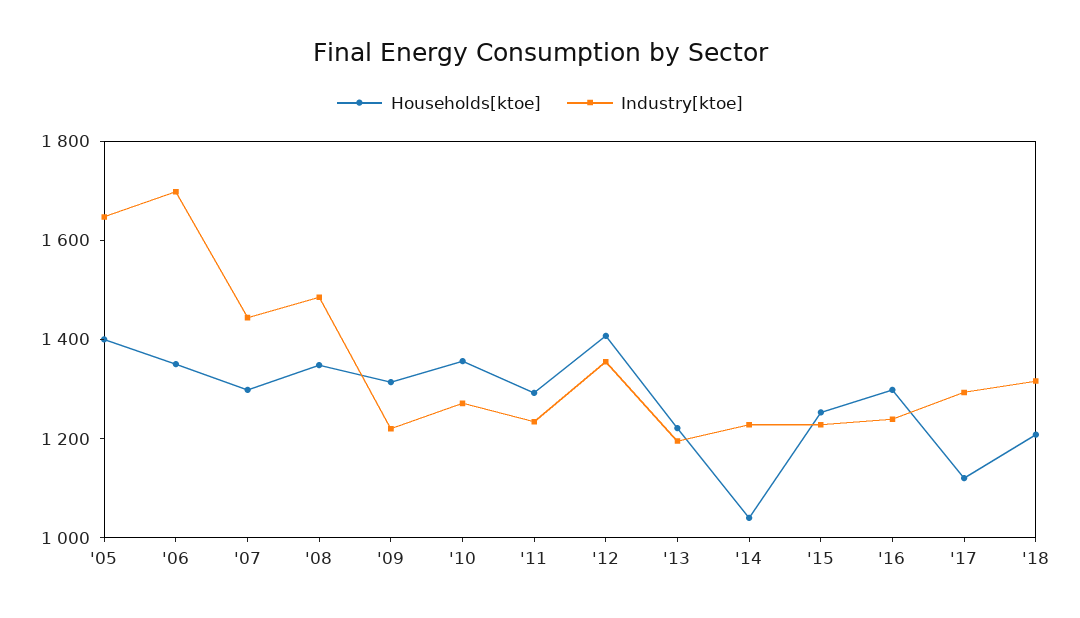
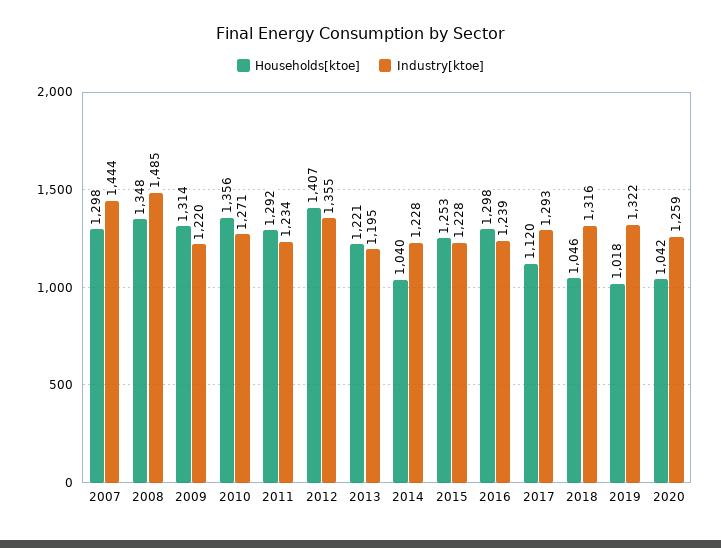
Households[ktoe], '05: 1400 -> none
Industry[ktoe], '05: 1650 -> none
Households[ktoe], '06: 1350 -> none
Industry[ktoe], '06: 1700 -> none
Households[ktoe], '18: 1200 -> 1046
Households[ktoe], 2019: none -> 1018
Industry[ktoe], 2019: none -> 1322
Households[ktoe], 2020: none -> 1042
Industry[ktoe], 2020: none -> 1259

